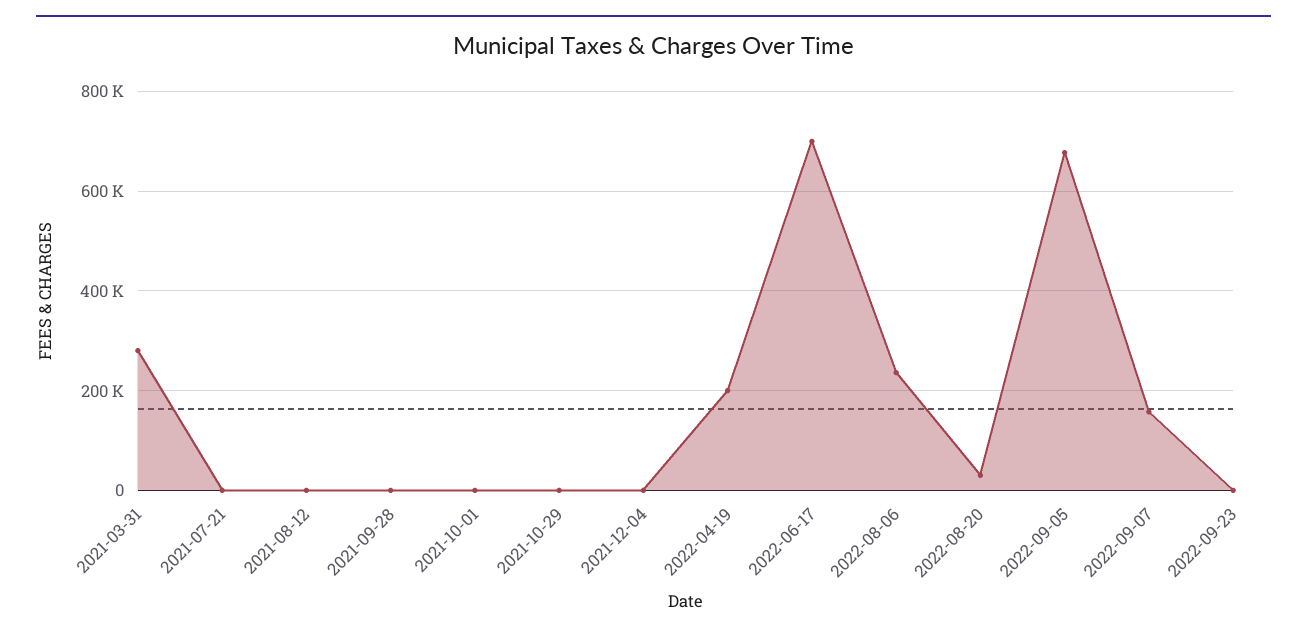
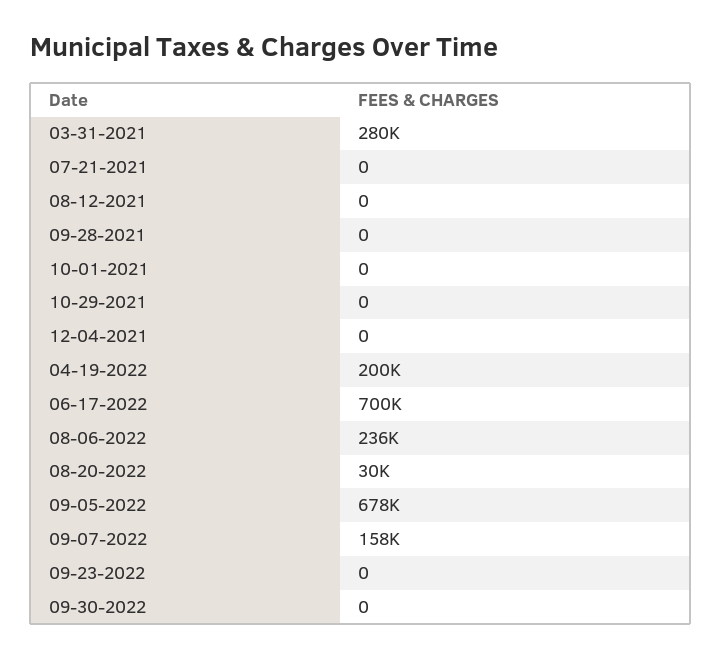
09-30-2022: none -> 0

